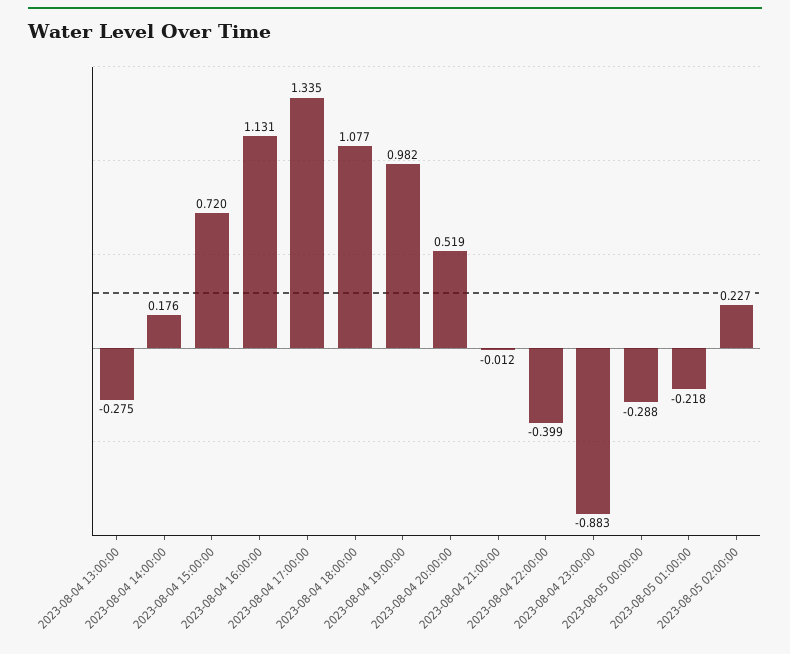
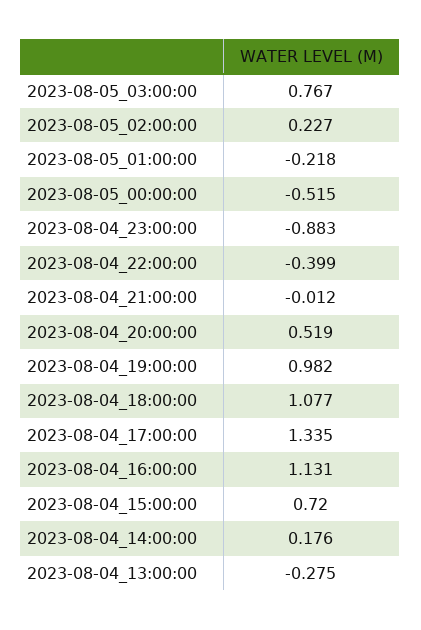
2023-08-05 00:00:00: -0.288 -> -0.515
2023-08-05_03:00:00: none -> 0.767

